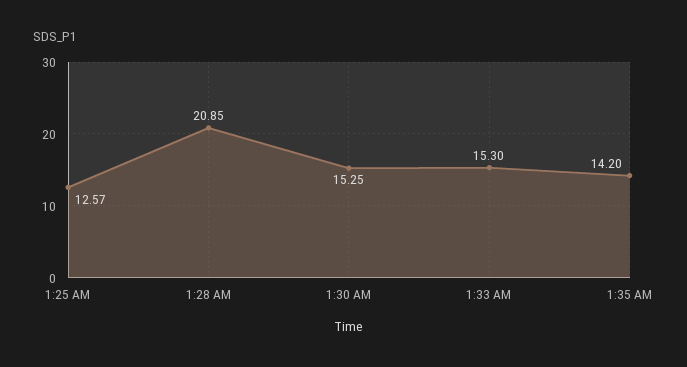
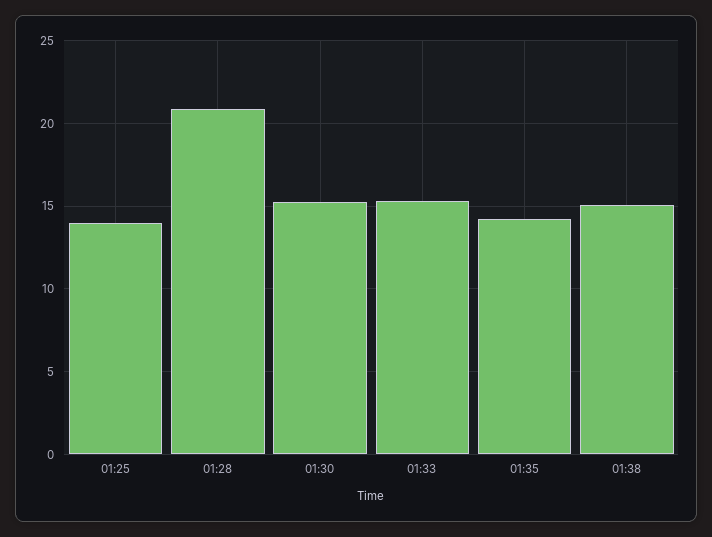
1:25 AM: 12.57 -> 14
01:38: none -> 15

